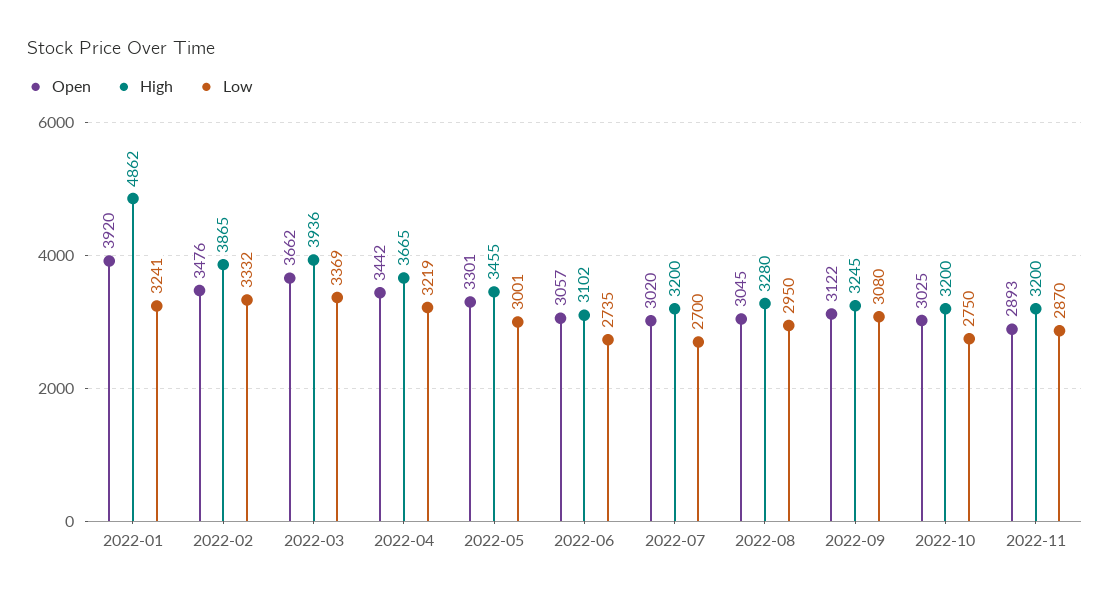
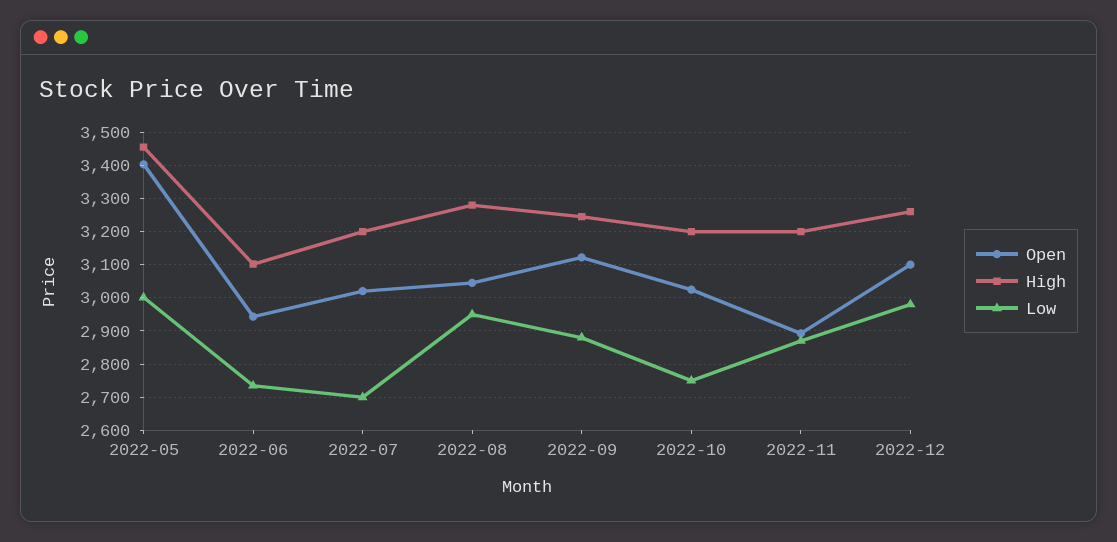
Open, 2022-01: 3920 -> none
High, 2022-01: 4862 -> none
Low, 2022-01: 3241 -> none
Open, 2022-02: 3476 -> none
High, 2022-02: 3865 -> none
Low, 2022-02: 3332 -> none
Open, 2022-03: 3662 -> none
High, 2022-03: 3936 -> none
Low, 2022-03: 3369 -> none
Open, 2022-04: 3442 -> none
High, 2022-04: 3665 -> none
Low, 2022-04: 3219 -> none
Open, 2022-05: 3301 -> 3400
Open, 2022-06: 3057 -> 2940
Low, 2022-09: 3080 -> 2880
Open, 2022-12: none -> 3100
High, 2022-12: none -> 3260
Low, 2022-12: none -> 2980

